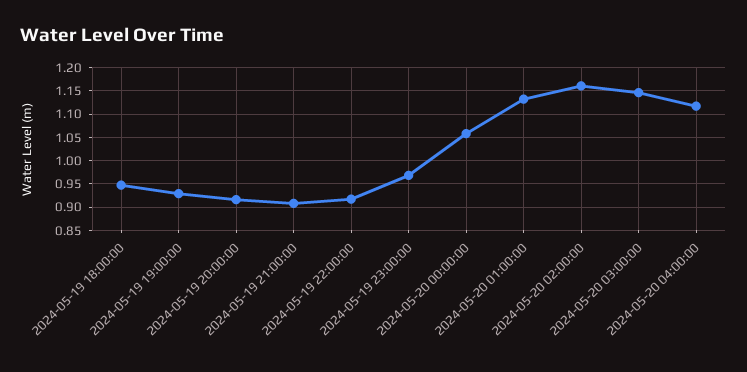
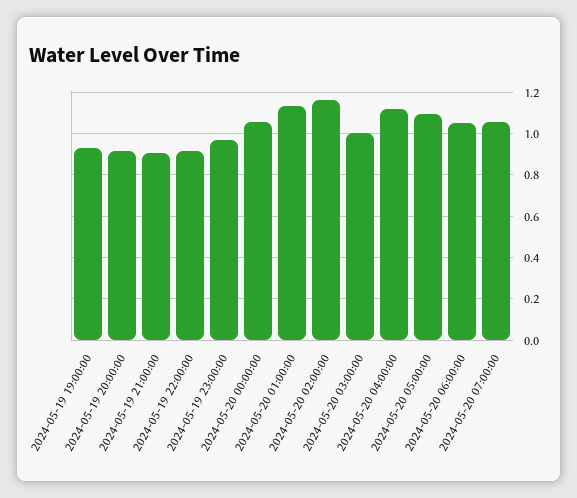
2024-05-19 18:00:00: 0.95 -> none
2024-05-20 03:00:00: 1.15 -> 1
2024-05-20 05:00:00: none -> 1.1
2024-05-20 06:00:00: none -> 1.05
2024-05-20 07:00:00: none -> 1.05

